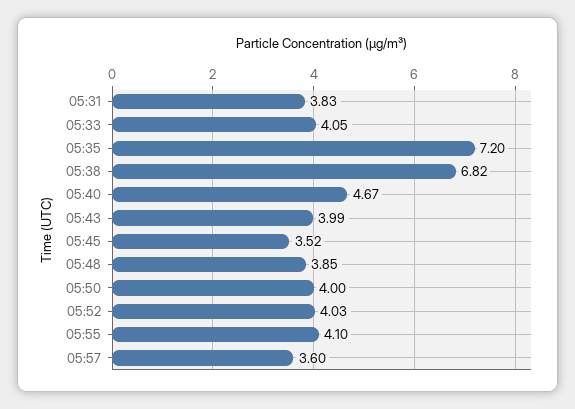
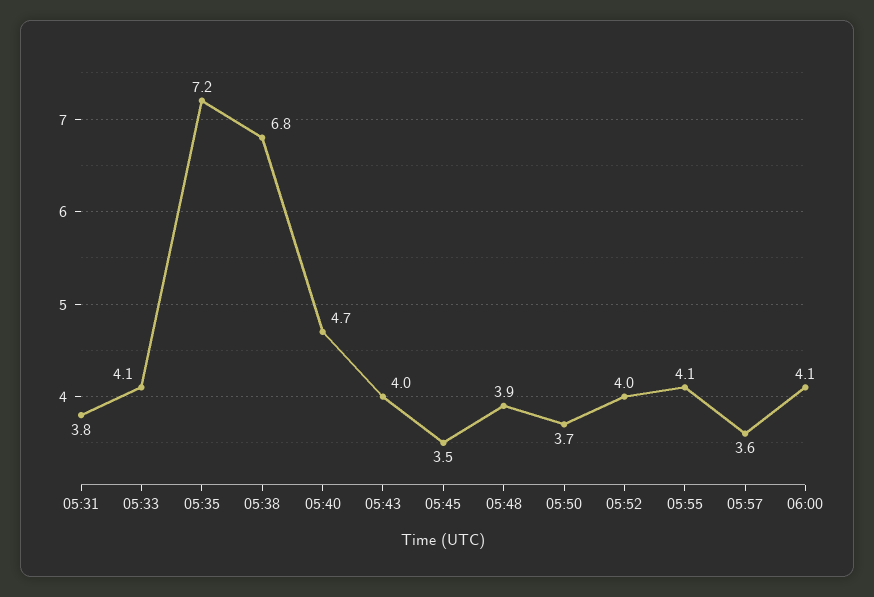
05:50: 4 -> 3.7
06:00: none -> 4.1

